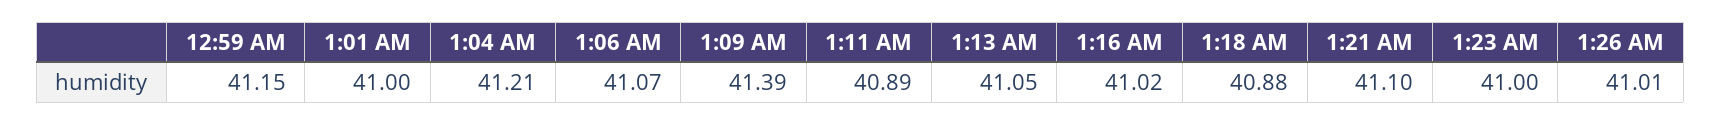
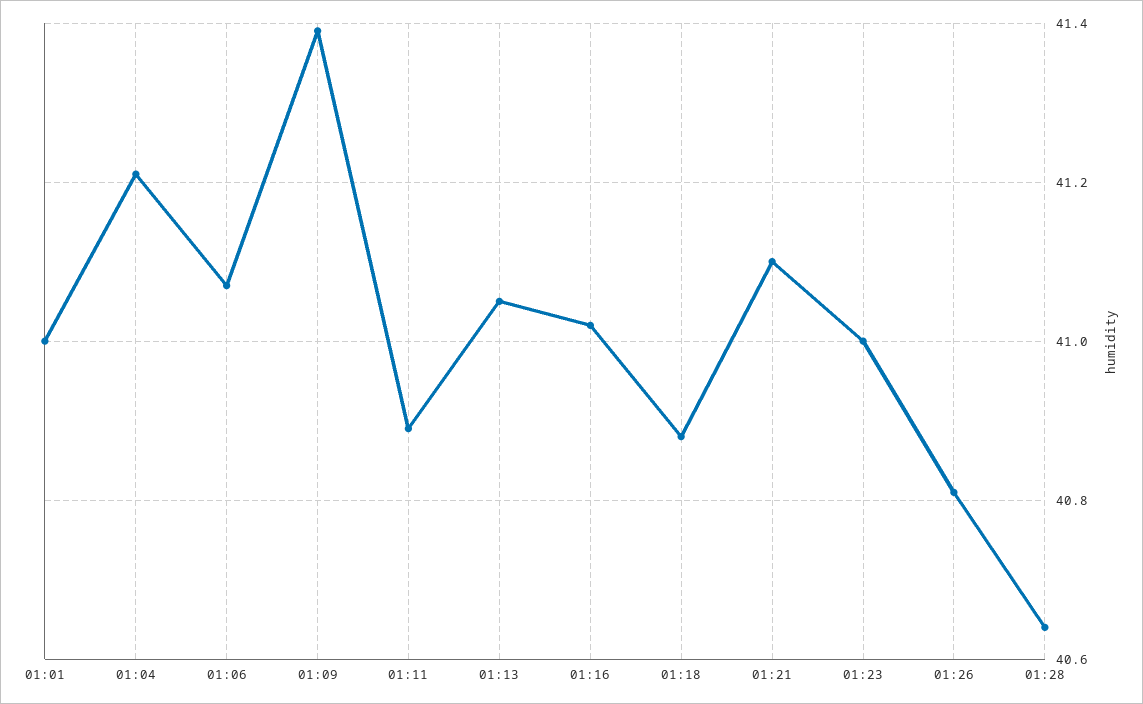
12:59 AM: 41.15 -> none
1:26 AM: 41.01 -> 40.8
01:28: none -> 40.65

